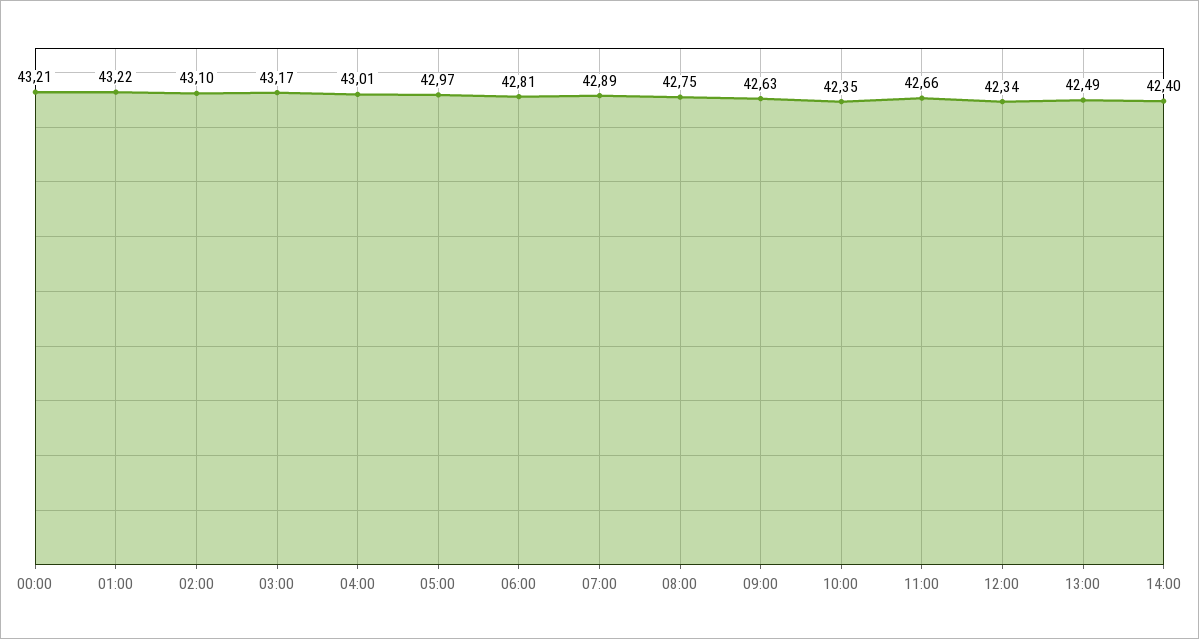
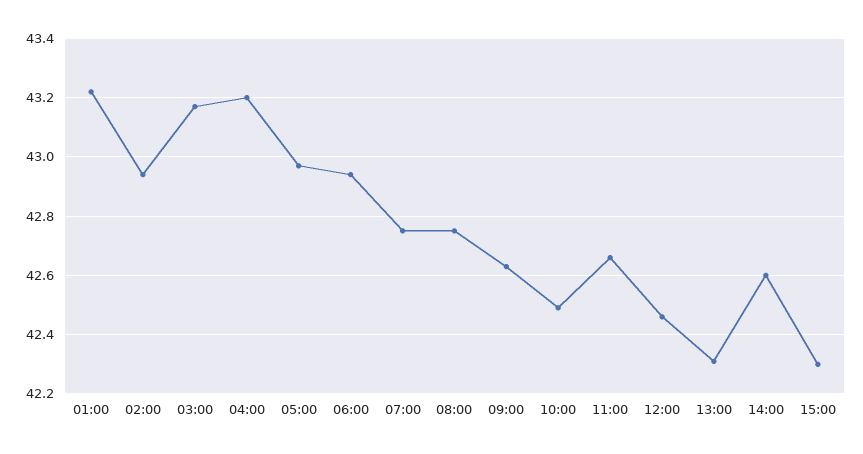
00:00: 43.21 -> none
02:00: 43.1 -> 42.95
04:00: 43.01 -> 43.2
06:00: 42.81 -> 42.95
07:00: 42.89 -> 42.75
10:00: 42.35 -> 42.5
12:00: 42.34 -> 42.45
13:00: 42.49 -> 42.3
14:00: 42.4 -> 42.6
15:00: none -> 42.3

